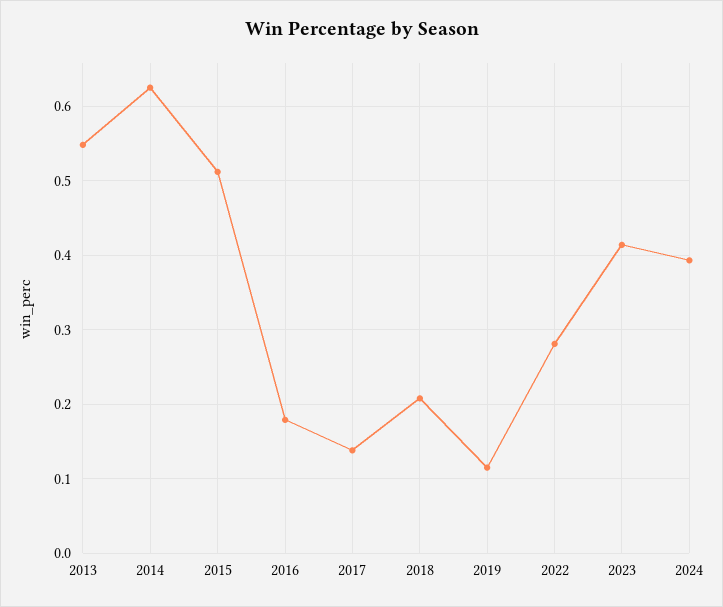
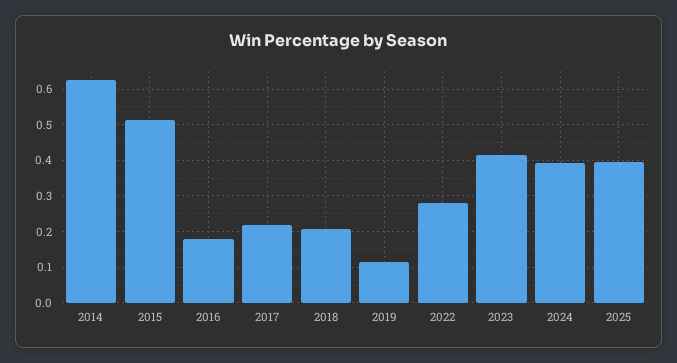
2013: 0.55 -> none
2017: 0.14 -> 0.22
2025: none -> 0.4

